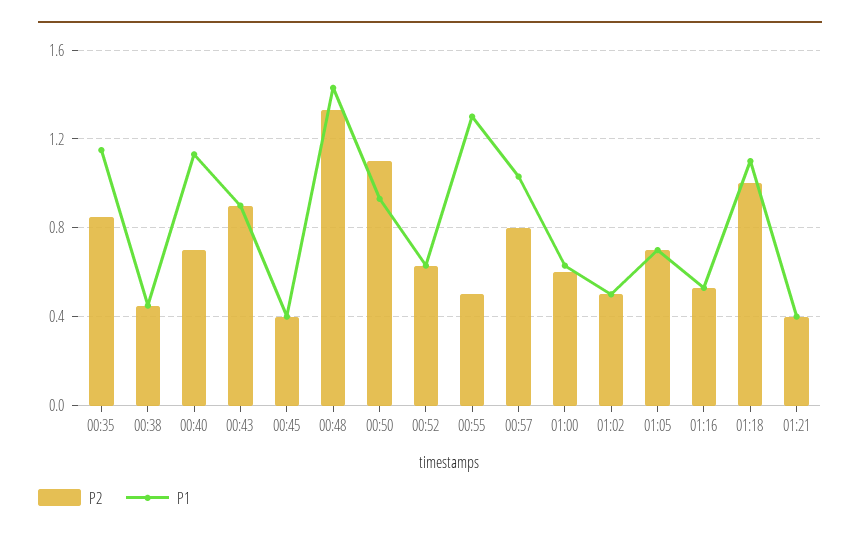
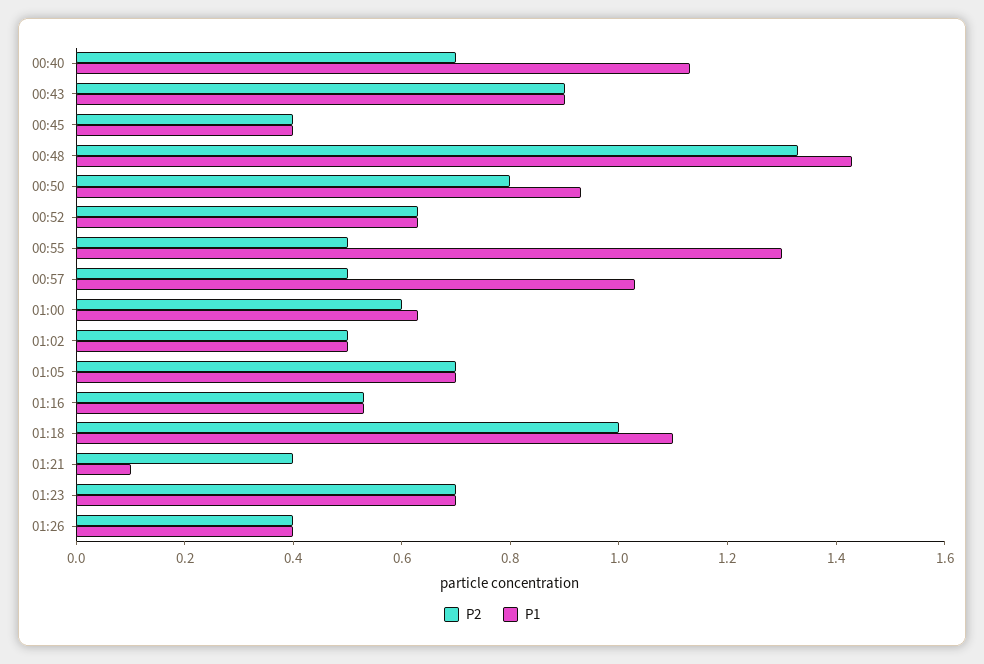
P2, 00:35: 0.85 -> none
P1, 00:35: 1.15 -> none
P2, 00:38: 0.45 -> none
P1, 00:38: 0.45 -> none
P2, 00:50: 1.1 -> 0.8
P2, 00:57: 0.8 -> 0.5
P1, 01:21: 0.4 -> 0.1
P2, 01:23: none -> 0.7
P1, 01:23: none -> 0.7
P2, 01:26: none -> 0.4
P1, 01:26: none -> 0.4

